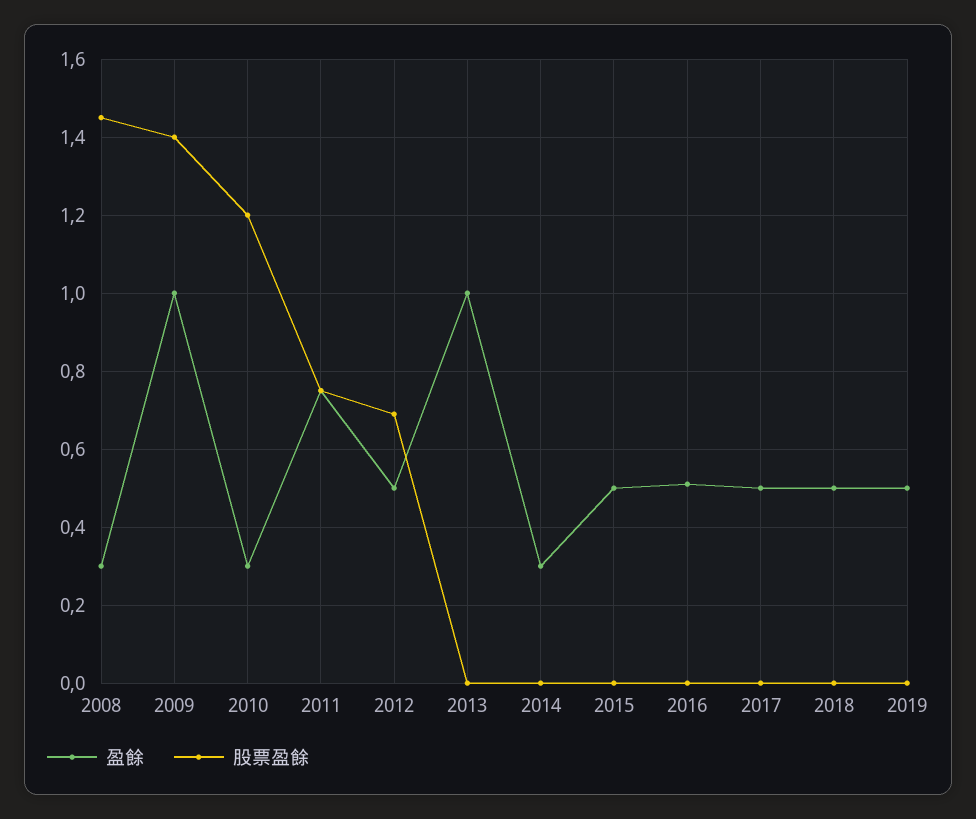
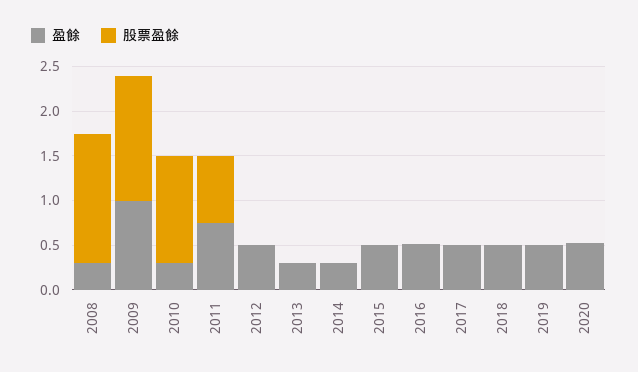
股票盈餘, 2012: 0.7 -> 0
盈餘, 2013: 1 -> 0.3
盈餘, 2020: none -> 0.5
股票盈餘, 2020: none -> 0

